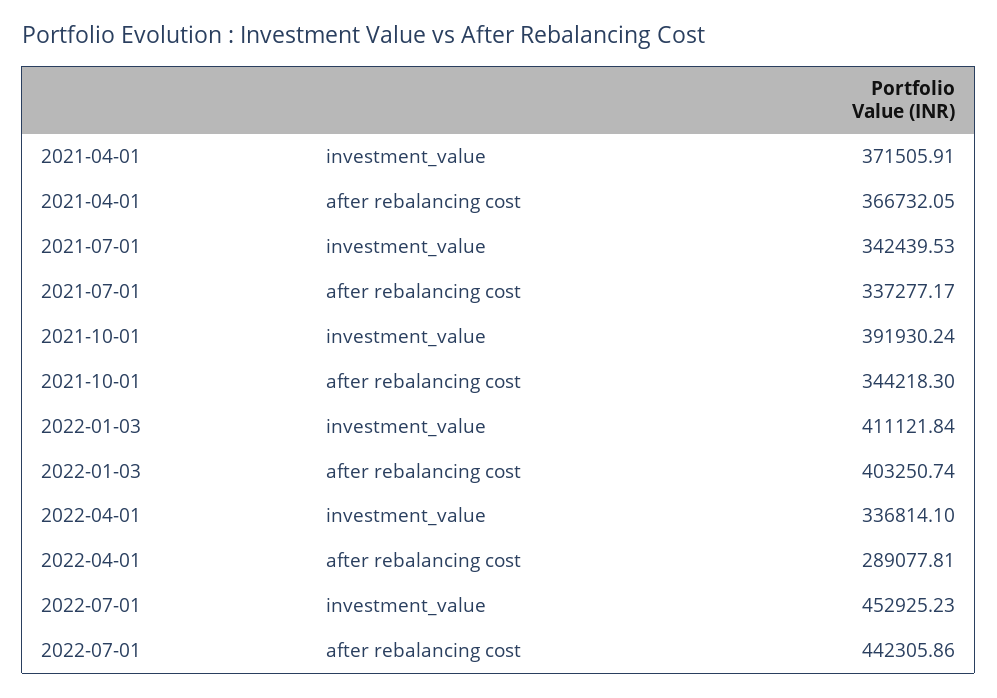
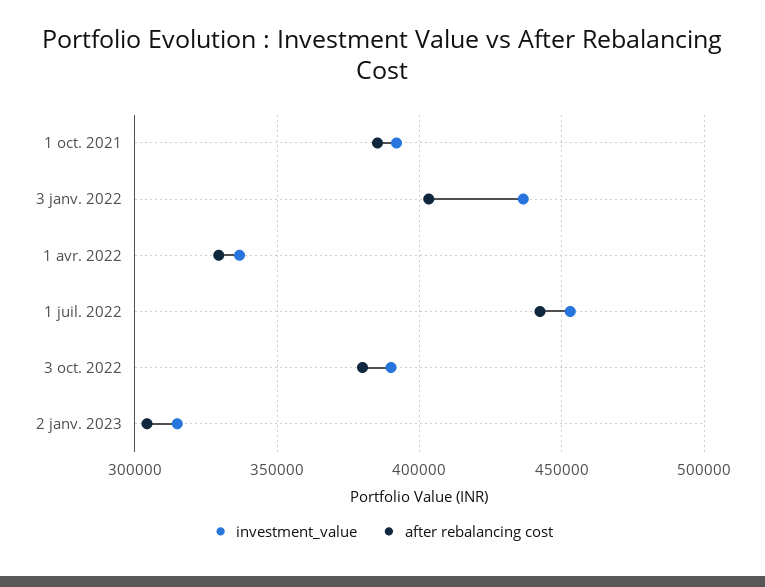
investment_value, 2021-04-01: 371505.91 -> none
after rebalancing cost, 2021-04-01: 366732.05 -> none
investment_value, 2021-07-01: 342439.53 -> none
after rebalancing cost, 2021-07-01: 337277.17 -> none
after rebalancing cost, 2021-10-01: 344218.3 -> 385000
investment_value, 2022-01-03: 411121.84 -> 435000
after rebalancing cost, 2022-04-01: 289077.81 -> 330000
investment_value, 3 oct. 2022: none -> 390000
after rebalancing cost, 3 oct. 2022: none -> 380000
investment_value, 2 janv. 2023: none -> 315000
after rebalancing cost, 2 janv. 2023: none -> 305000

